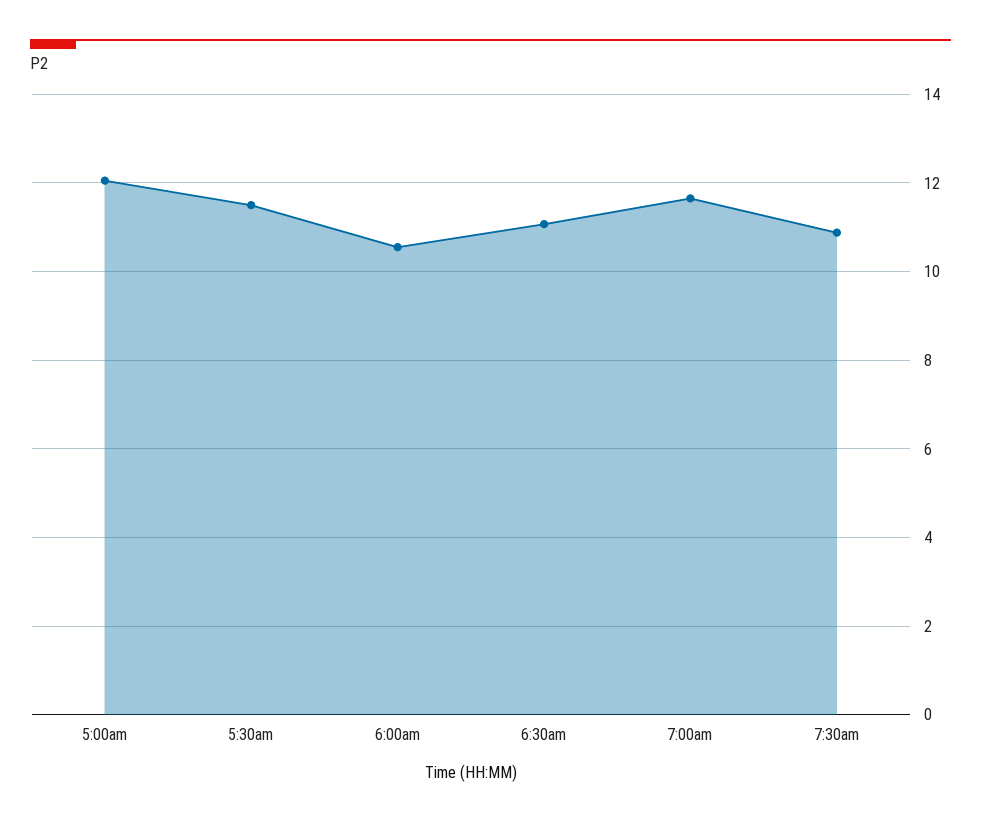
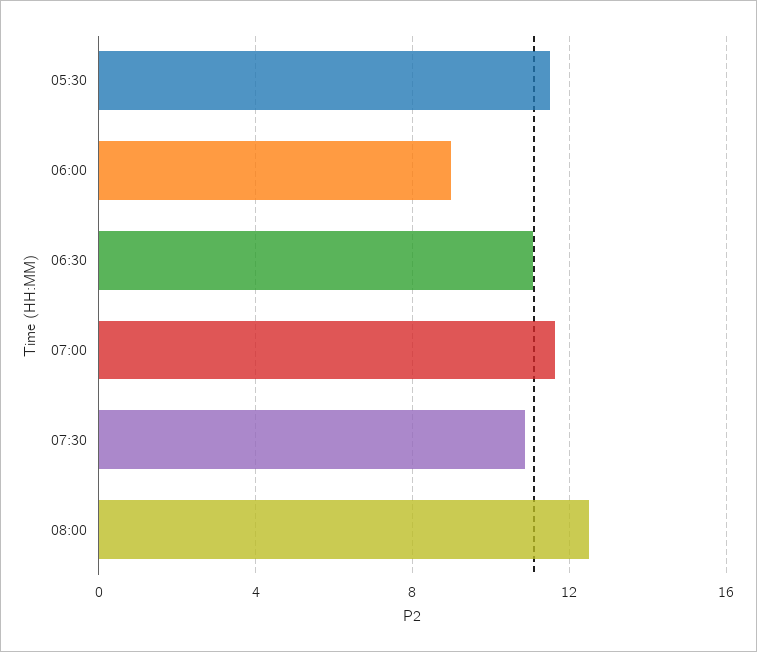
5:00am: 12 -> none
6:00am: 10.6 -> 9
08:00: none -> 12.5

